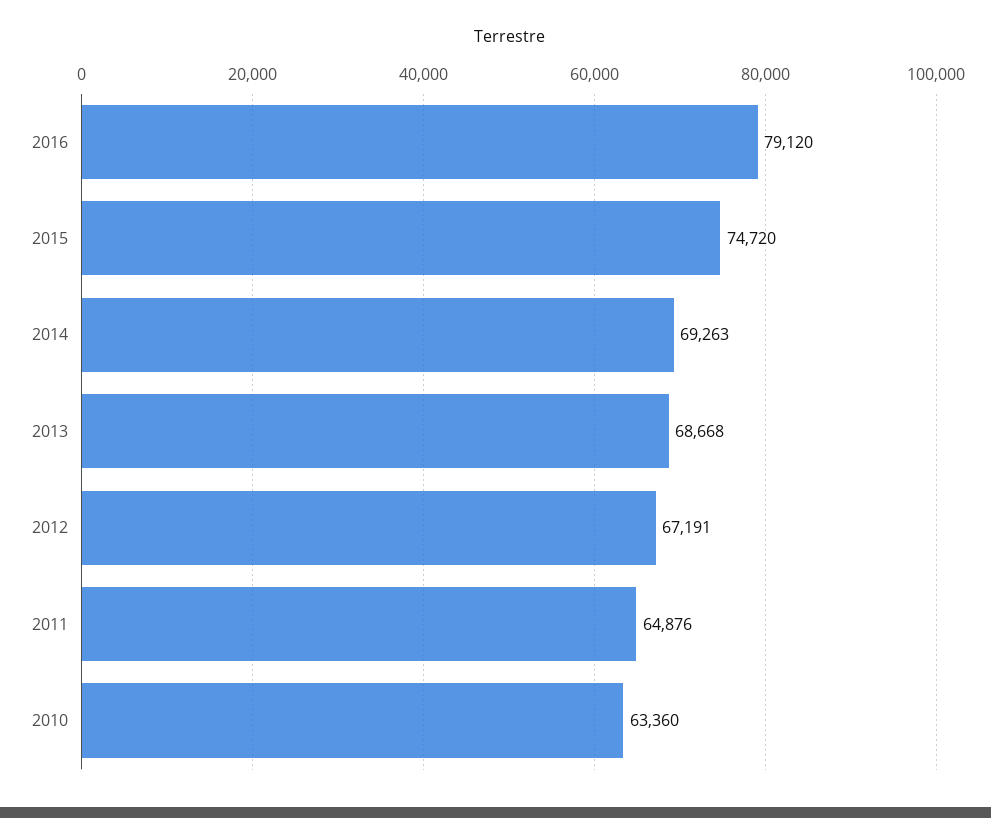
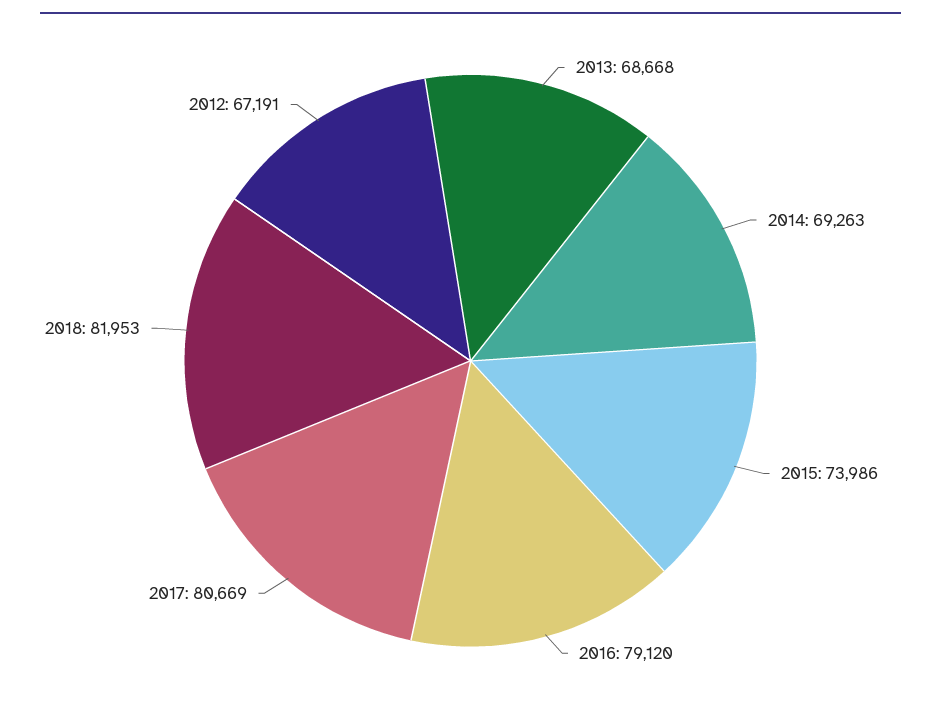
2015: 74720 -> 73986
2011: 64876 -> none
2010: 63360 -> none
2017: none -> 80669
2018: none -> 81953

